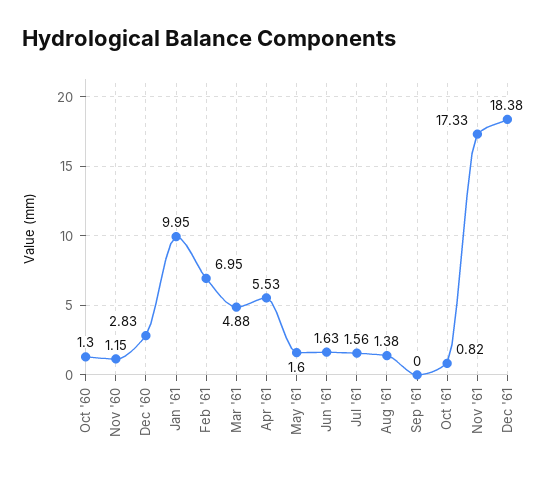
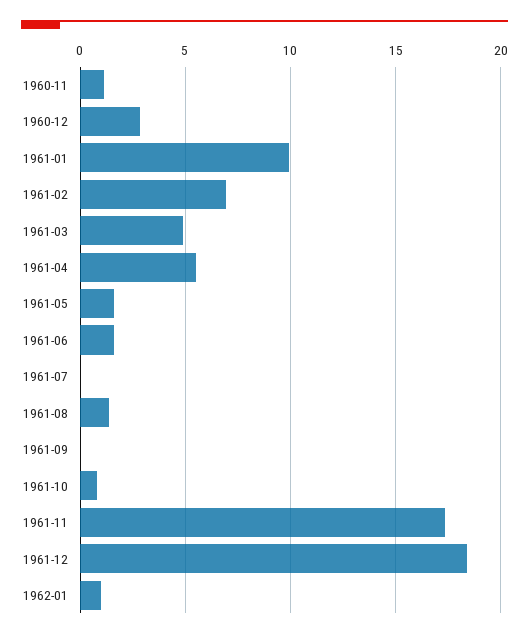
Oct '60: 1.3 -> none
Jul '61: 1.56 -> 0
1962-01: none -> 1

